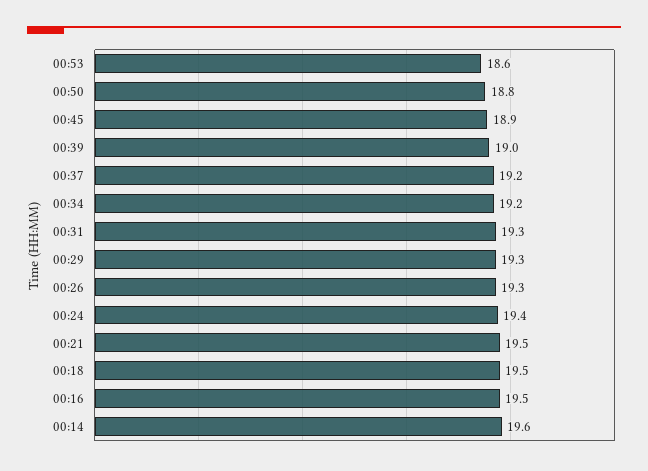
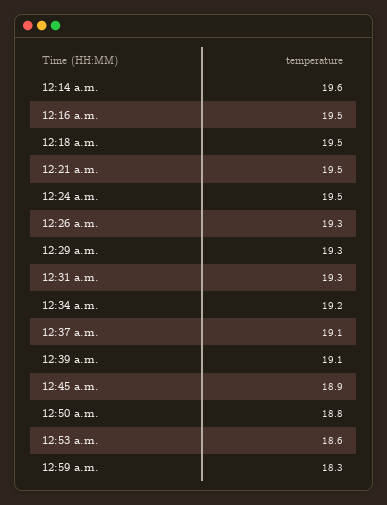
00:39: 19 -> 19.1
00:37: 19.2 -> 19.1
00:24: 19.4 -> 19.5
12:59 a.m.: none -> 18.3

